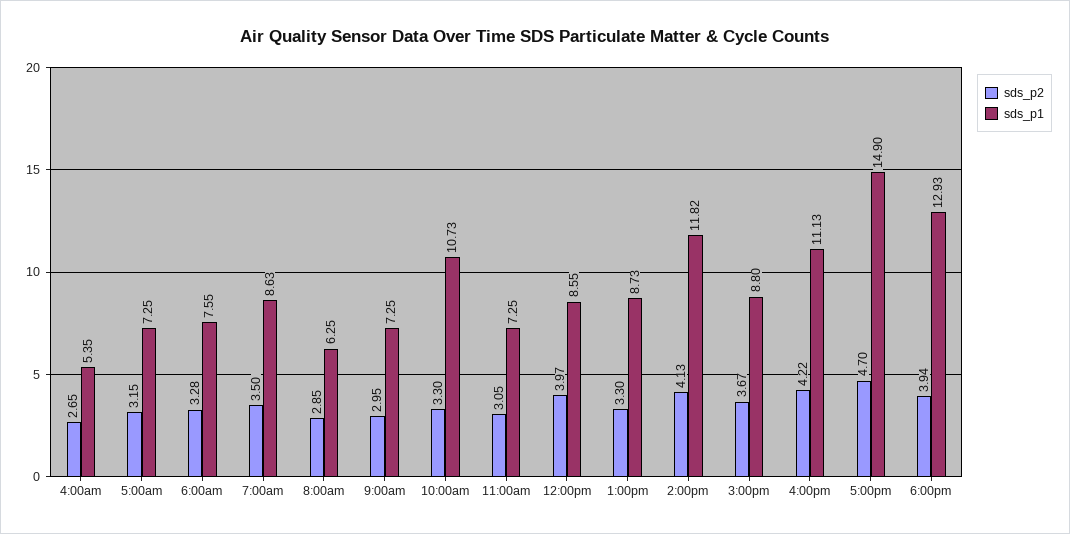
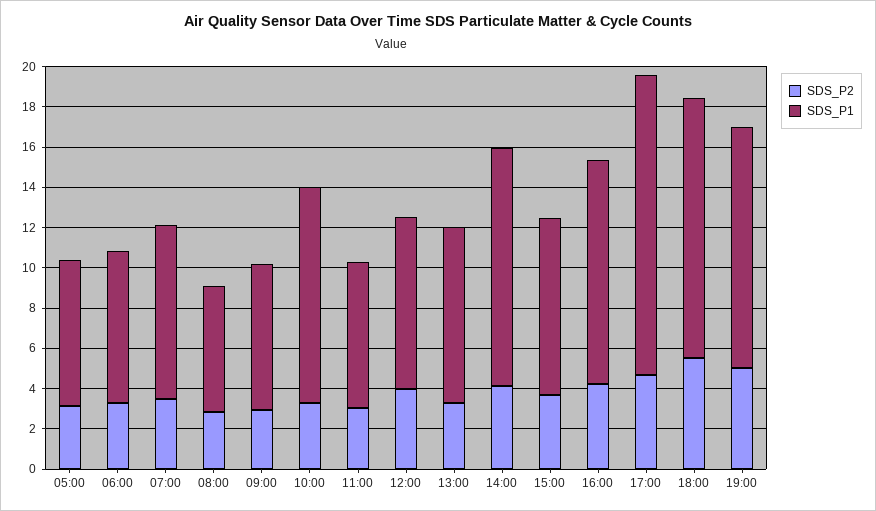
sds_p2, 4:00am: 2.65 -> none
sds_p1, 4:00am: 5.35 -> none
sds_p2, 6:00pm: 3.94 -> 5.5
sds_p2, 19:00: none -> 5
sds_p1, 19:00: none -> 12

